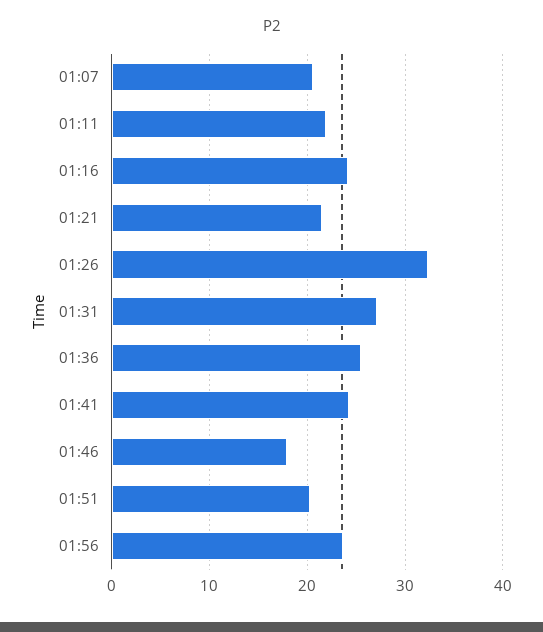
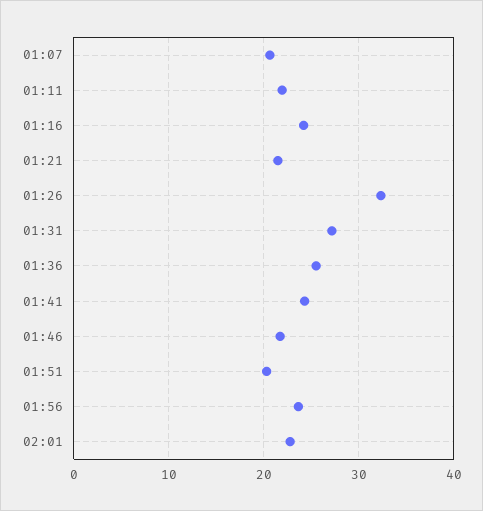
01:46: 18 -> 22
02:01: none -> 23

